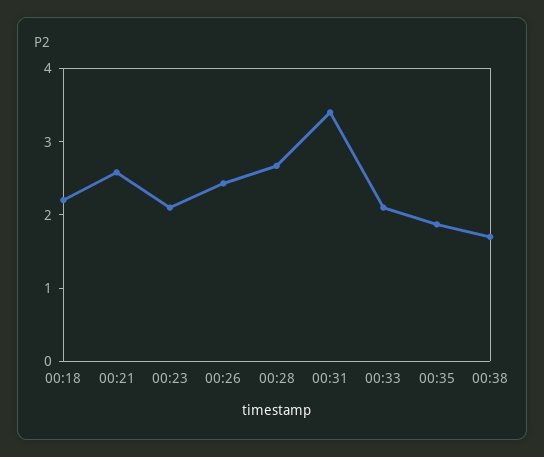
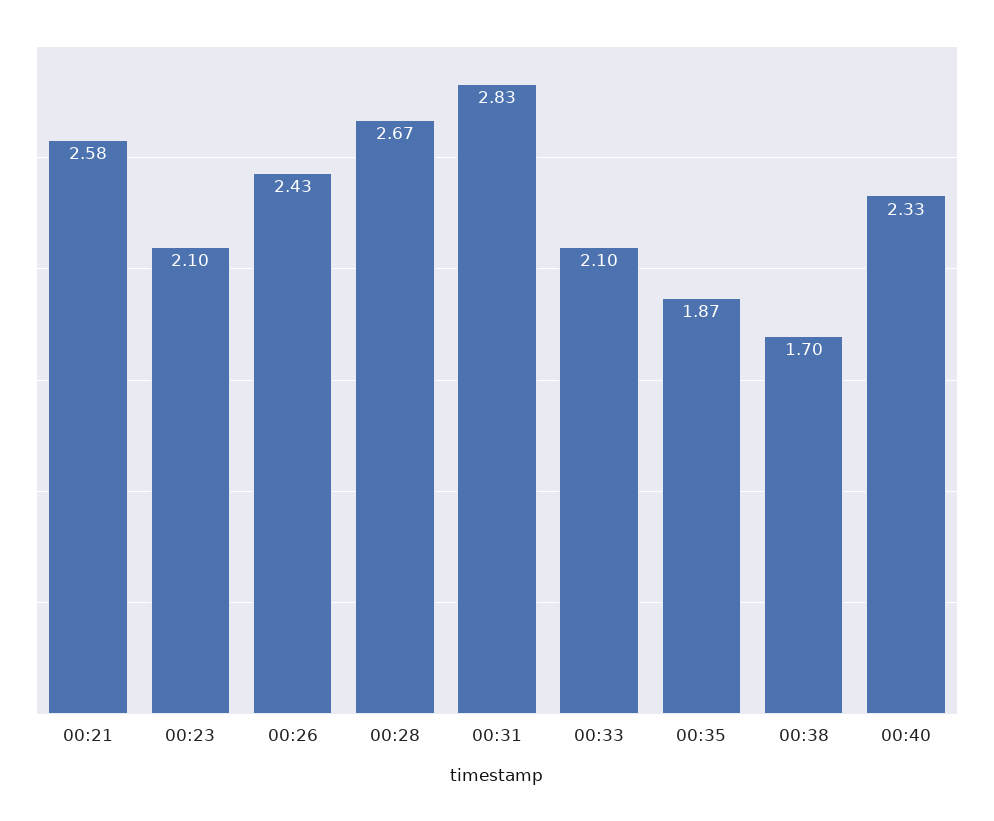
00:18: 2.2 -> none
00:31: 3.4 -> 2.83
00:40: none -> 2.33

